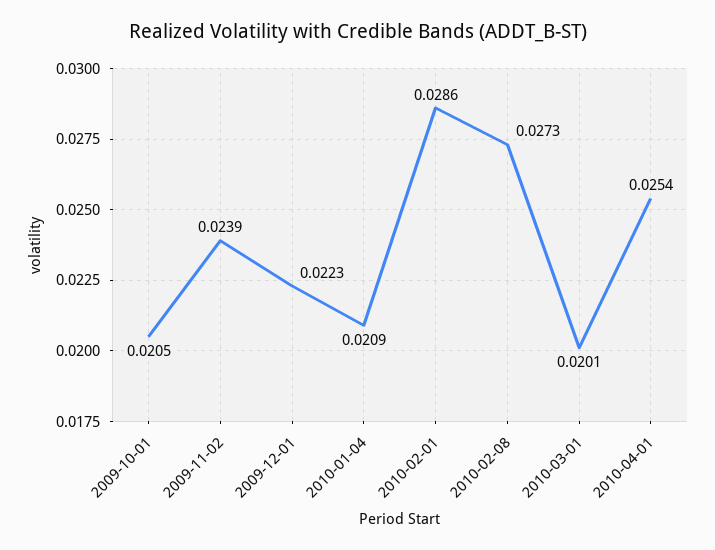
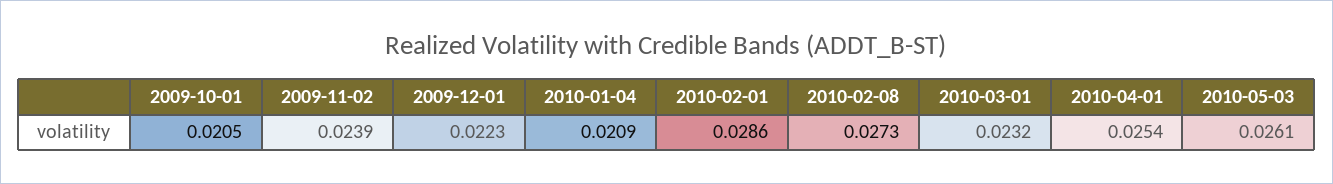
2010-03-01: 0.0201 -> 0.0232
2010-05-03: none -> 0.0261

